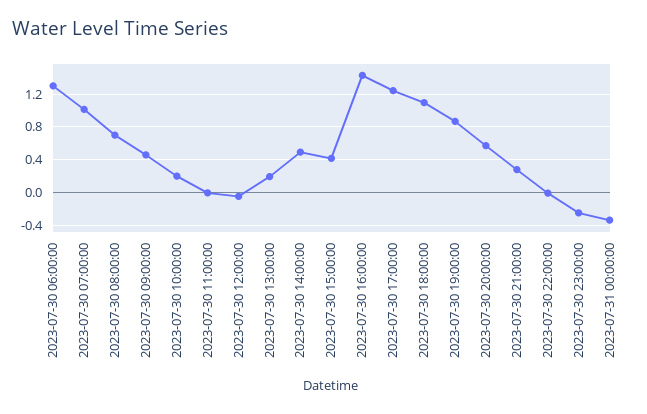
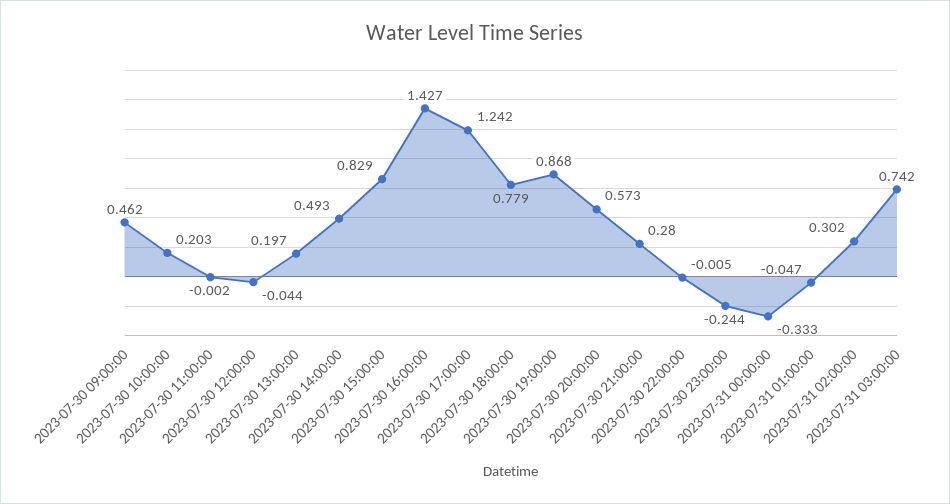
2023-07-30 06:00:00: 1.3 -> none
2023-07-30 07:00:00: 1 -> none
2023-07-30 08:00:00: 0.7 -> none
2023-07-30 15:00:00: 0.4 -> 0.829
2023-07-30 18:00:00: 1.1 -> 0.779
2023-07-31 01:00:00: none -> -0.047
2023-07-31 02:00:00: none -> 0.302
2023-07-31 03:00:00: none -> 0.742

